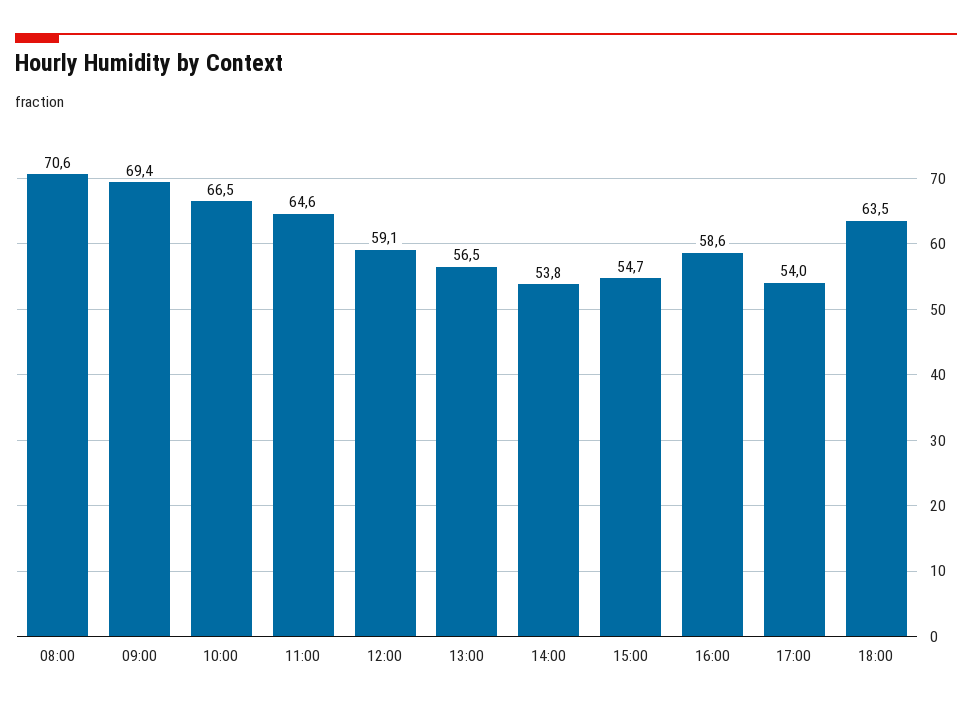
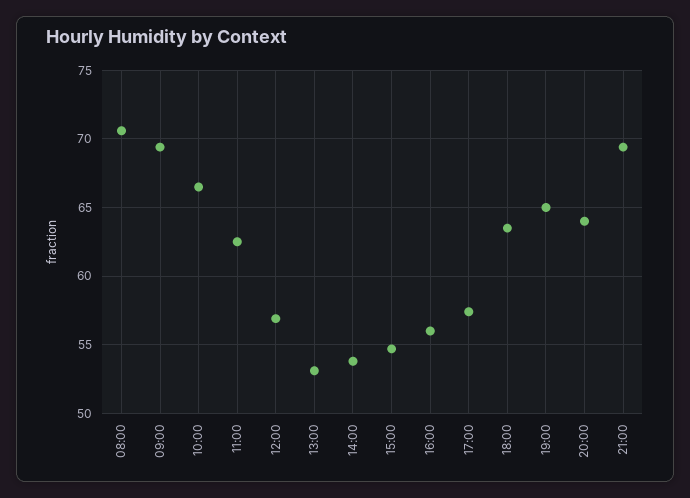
11:00: 64.6 -> 62.5
12:00: 59.1 -> 57
13:00: 56.5 -> 53
16:00: 58.6 -> 56
17:00: 54 -> 57.5
19:00: none -> 65
20:00: none -> 64
21:00: none -> 69.5

